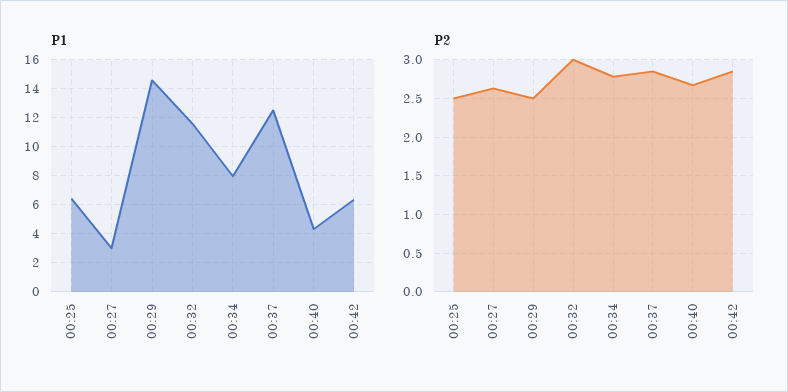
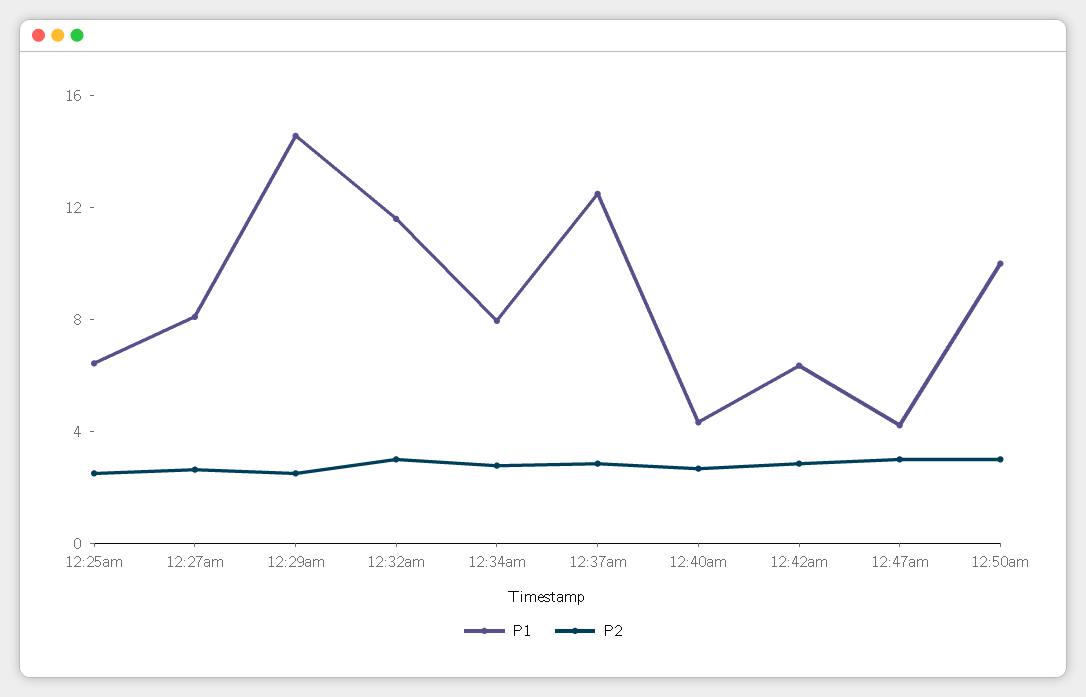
P1, 00:27: 3 -> 8
P1, 12:47am: none -> 4
P2, 12:47am: none -> 3
P1, 12:50am: none -> 10
P2, 12:50am: none -> 3

